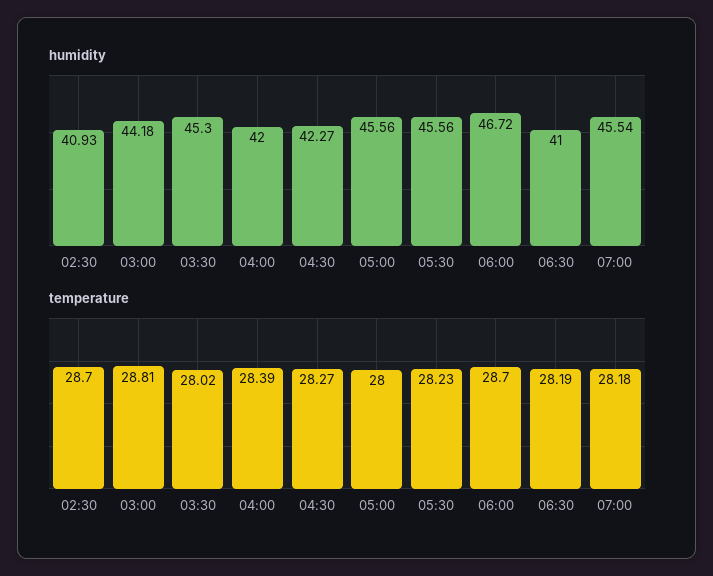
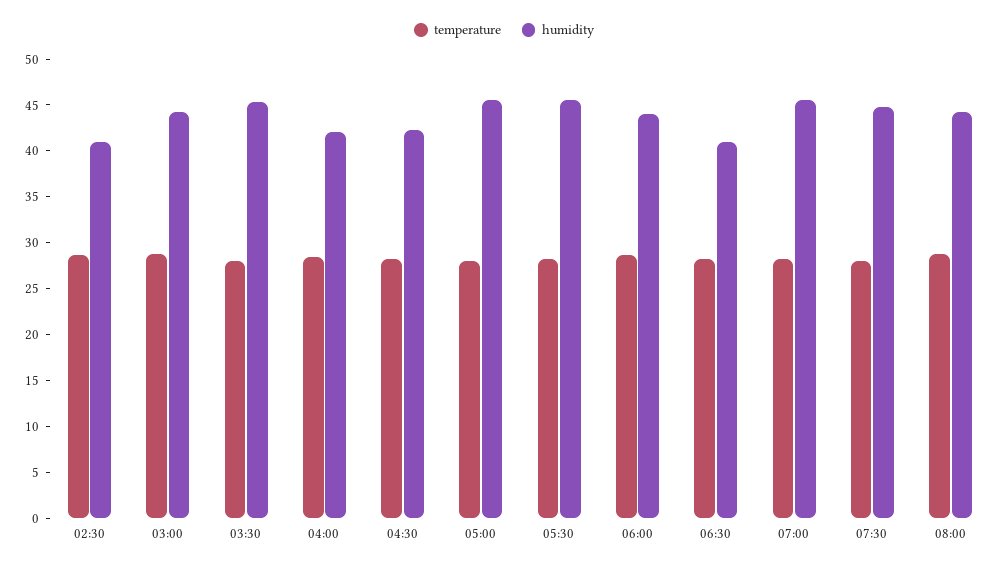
humidity, 06:00: 46.72 -> 44
temperature, 07:30: none -> 28
humidity, 07:30: none -> 45
temperature, 08:00: none -> 29
humidity, 08:00: none -> 44

